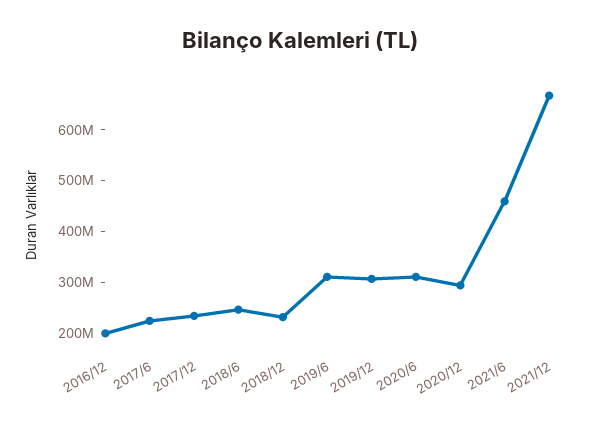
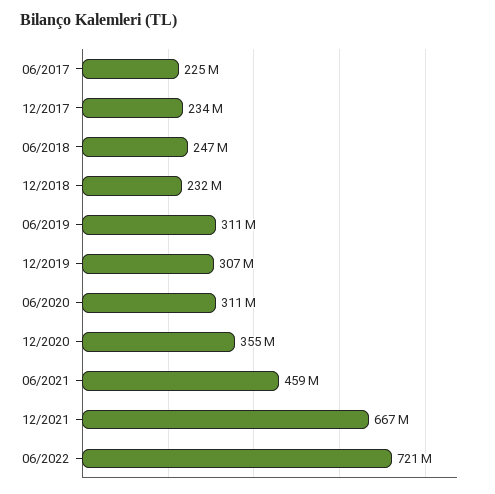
2016/12: 200000000 -> none
2020/12: 300000000 -> 355000000
06/2022: none -> 721000000

